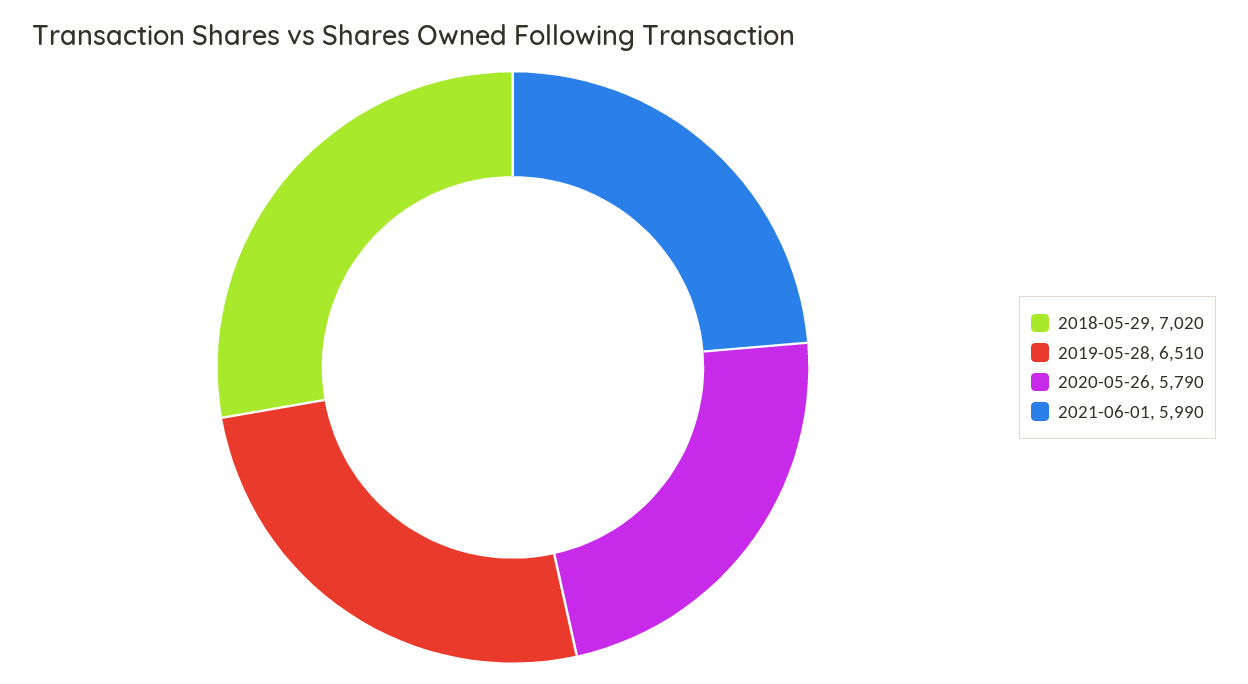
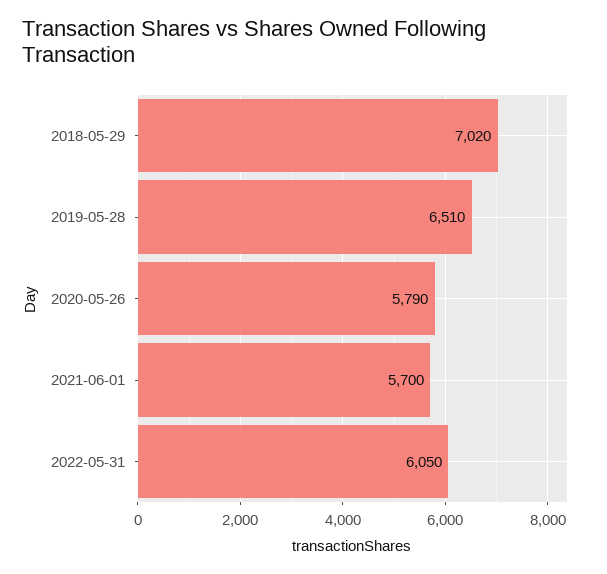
2021-06-01: 5990 -> 5700
2022-05-31: none -> 6050

